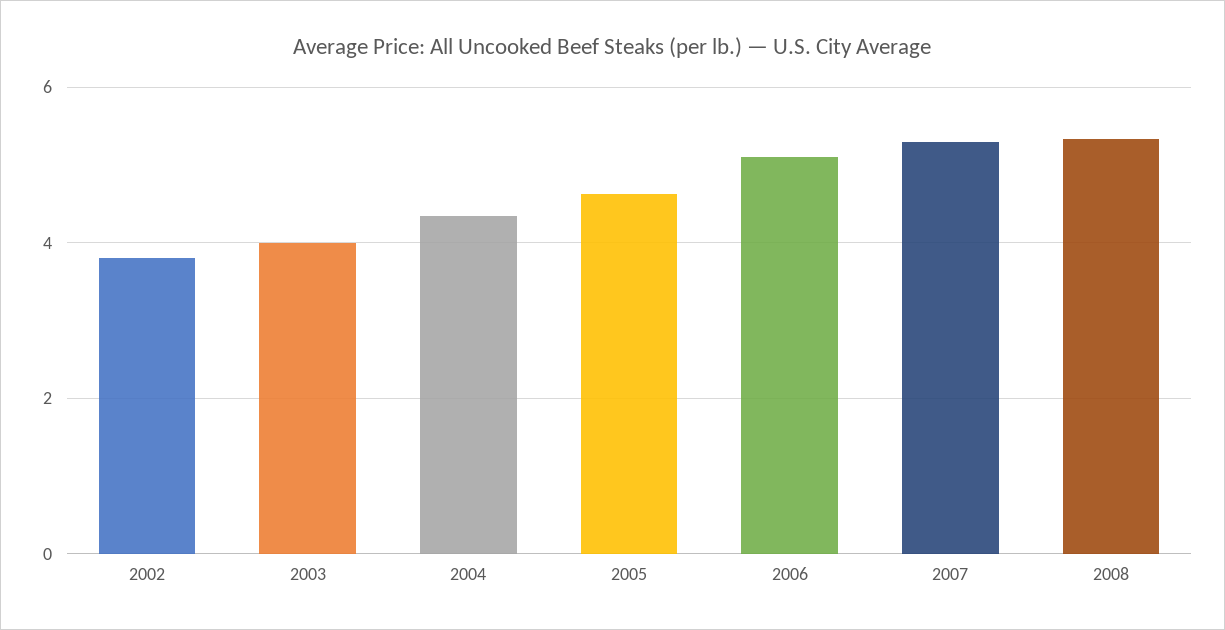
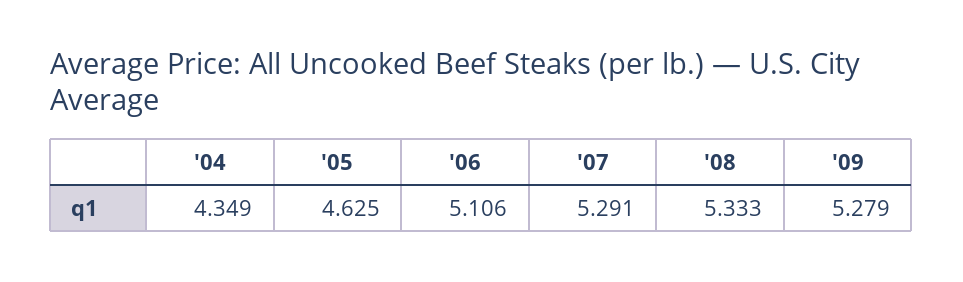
2002: 3.8 -> none
2003: 4 -> none
'09: none -> 5.279

